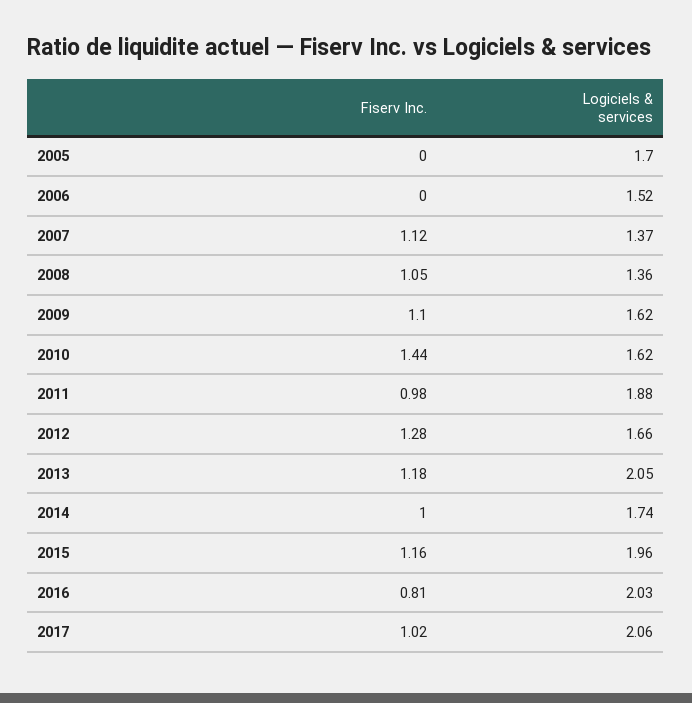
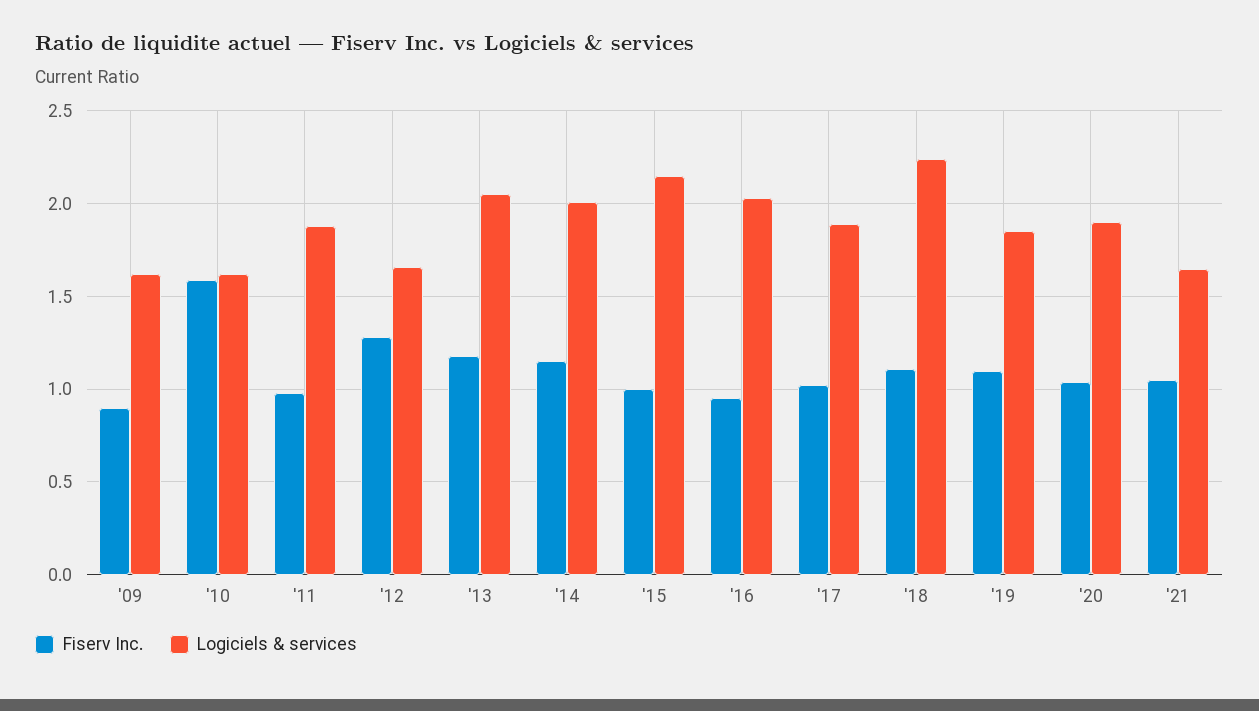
Fiserv Inc., 2005: 0 -> none
Logiciels & services, 2005: 1.7 -> none
Fiserv Inc., 2006: 0 -> none
Logiciels & services, 2006: 1.52 -> none
Fiserv Inc., 2007: 1.12 -> none
Logiciels & services, 2007: 1.37 -> none
Fiserv Inc., 2008: 1.05 -> none
Logiciels & services, 2008: 1.36 -> none
Fiserv Inc., 2009: 1.1 -> 0.9
Fiserv Inc., 2010: 1.44 -> 1.6
Fiserv Inc., 2014: 1 -> 1.15
Logiciels & services, 2014: 1.74 -> 2
Fiserv Inc., 2015: 1.16 -> 1
Logiciels & services, 2015: 1.96 -> 2.15
Fiserv Inc., 2016: 0.81 -> 0.95
Logiciels & services, 2017: 2.06 -> 1.9
Fiserv Inc., '18: none -> 1.1
Logiciels & services, '18: none -> 2.25
Fiserv Inc., '19: none -> 1.1
Logiciels & services, '19: none -> 1.85
Fiserv Inc., '20: none -> 1.05
Logiciels & services, '20: none -> 1.9
Fiserv Inc., '21: none -> 1.05
Logiciels & services, '21: none -> 1.65

